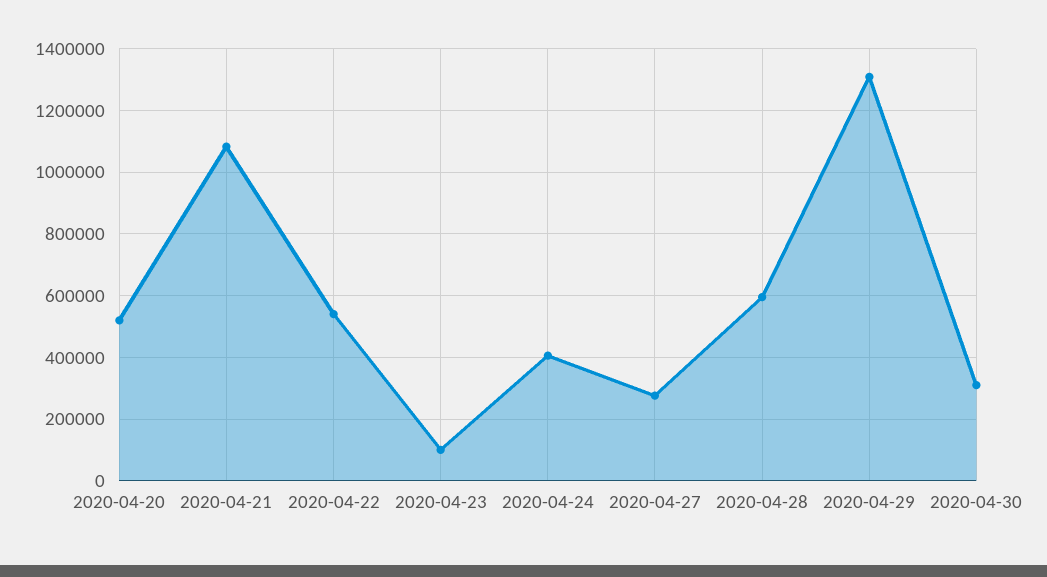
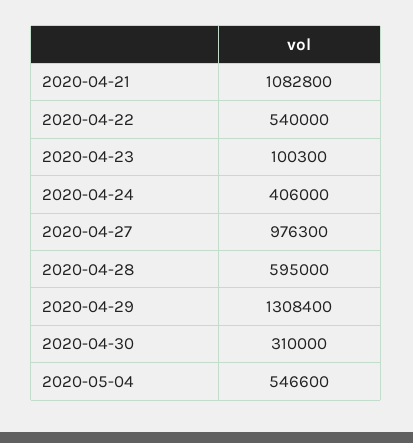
2020-04-20: 520000 -> none
2020-04-27: 280000 -> 976300
2020-05-04: none -> 546600

